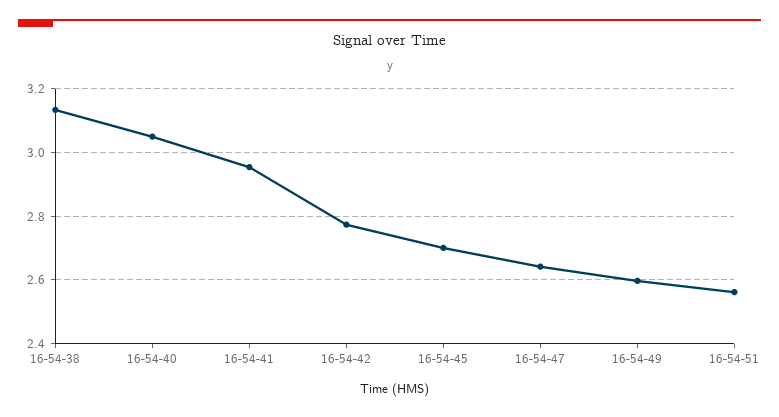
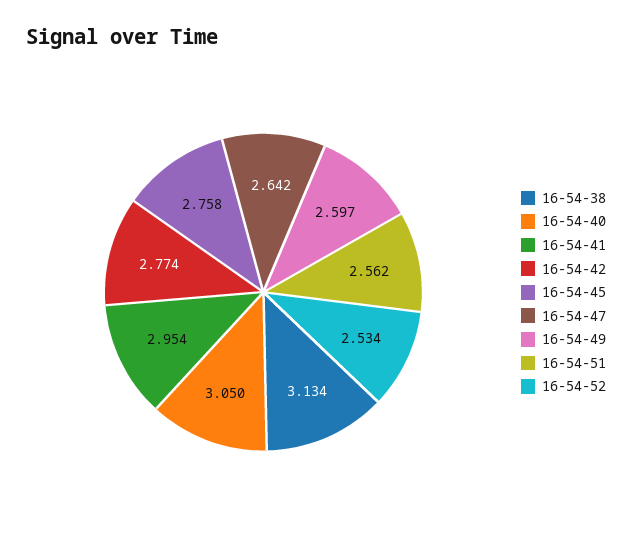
16-54-45: 2.7 -> 2.758
16-54-52: none -> 2.534

